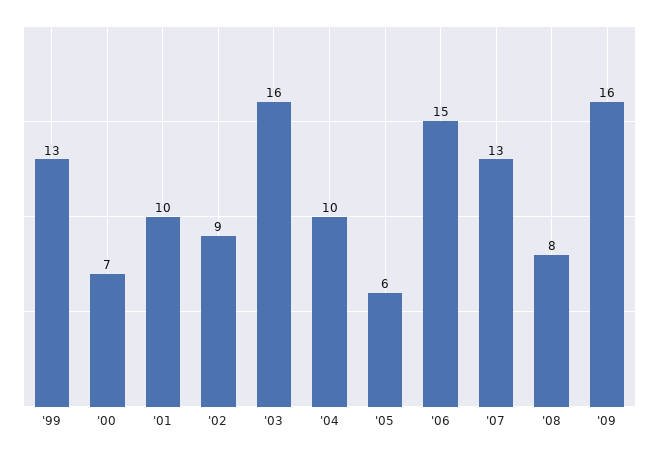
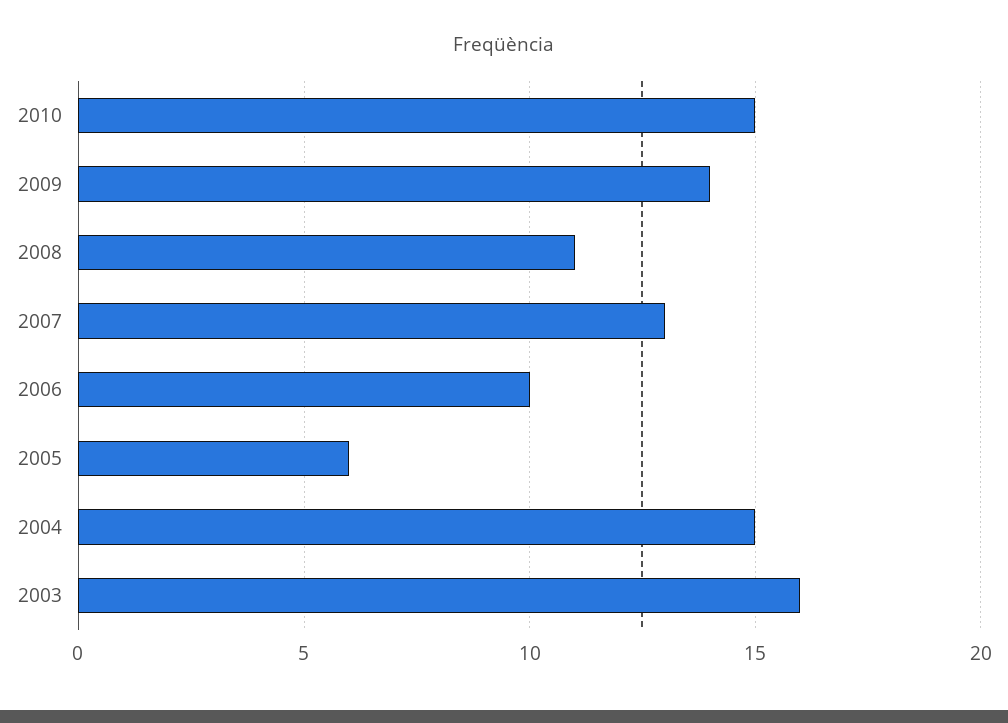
'99: 13 -> none
'00: 7 -> none
'01: 10 -> none
'02: 9 -> none
'04: 10 -> 15
'06: 15 -> 10
'08: 8 -> 11
'09: 16 -> 14
2010: none -> 15

